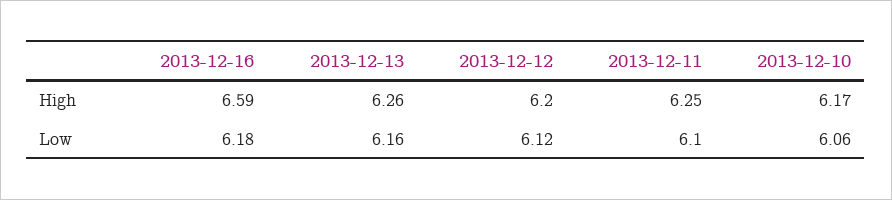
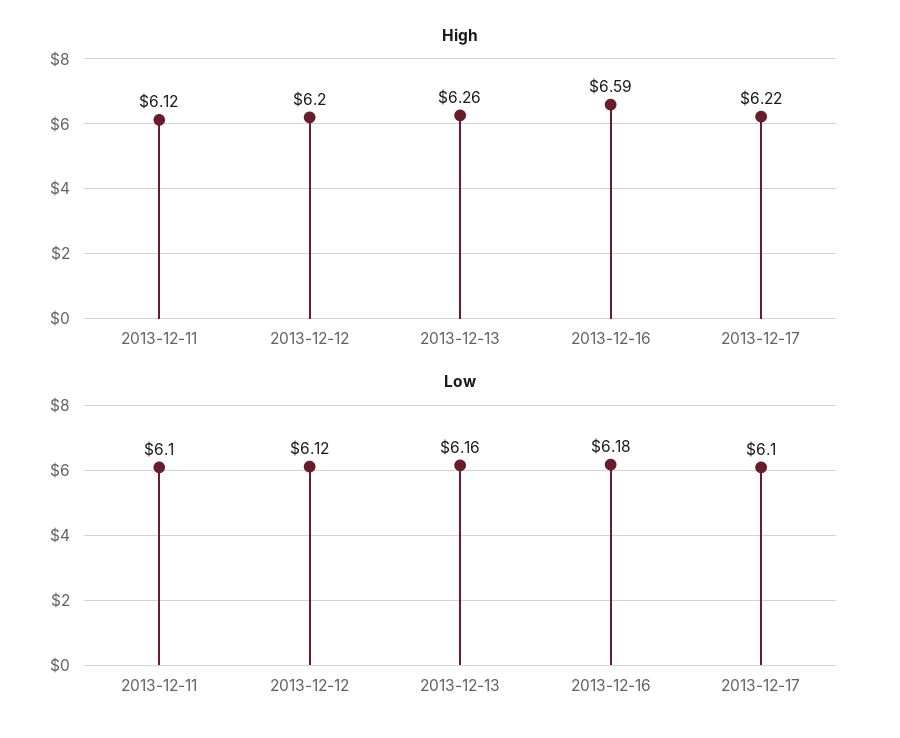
High, 2013-12-11: 6.25 -> 6.12
High, 2013-12-10: 6.17 -> none
Low, 2013-12-10: 6.06 -> none
High, 2013-12-17: none -> 6.22
Low, 2013-12-17: none -> 6.1

